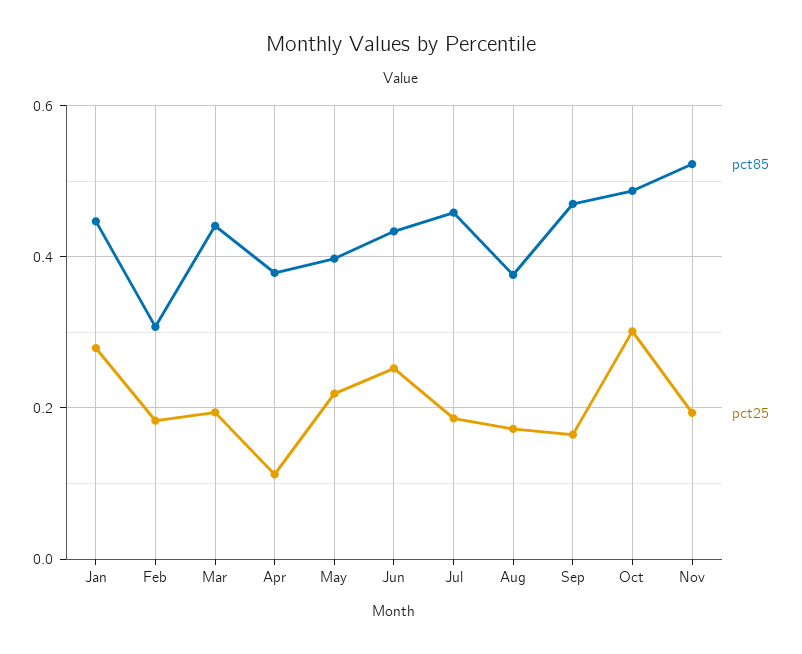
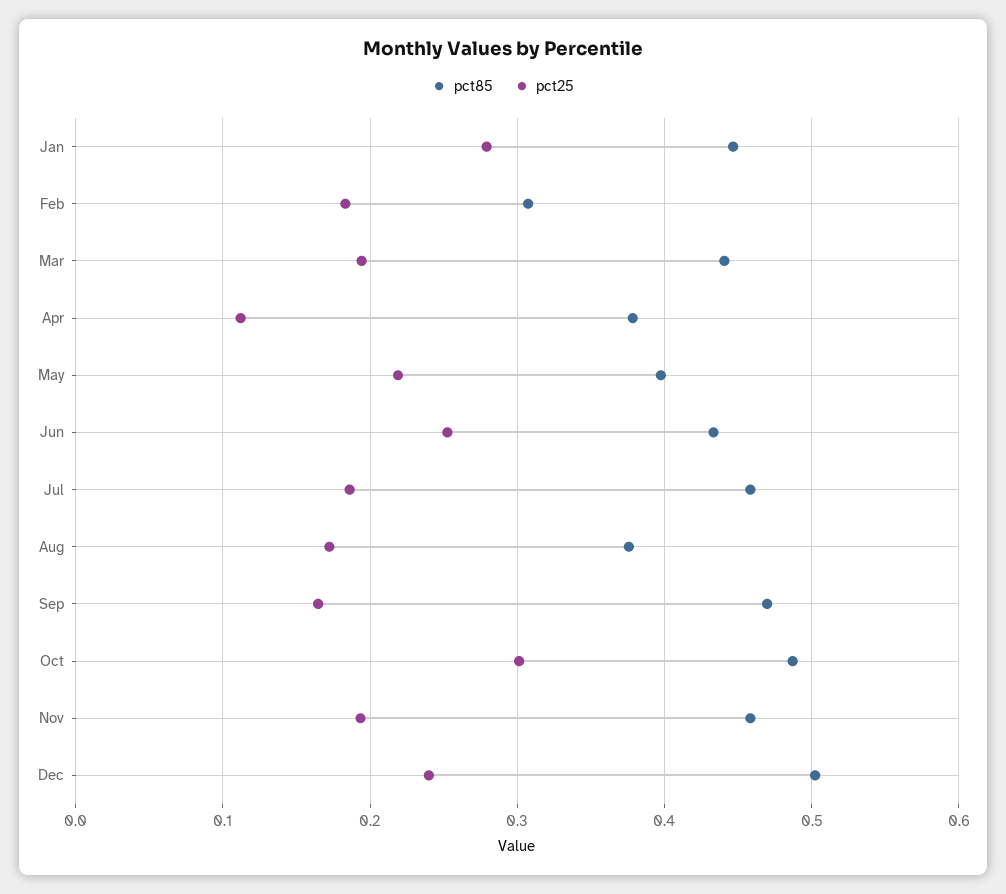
pct85, Nov: 0.52 -> 0.46
pct85, Dec: none -> 0.5
pct25, Dec: none -> 0.24

